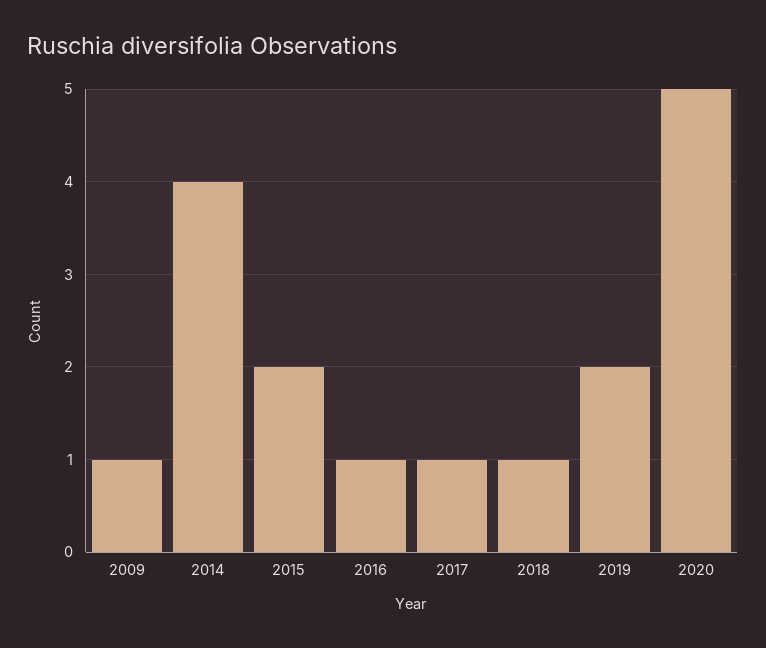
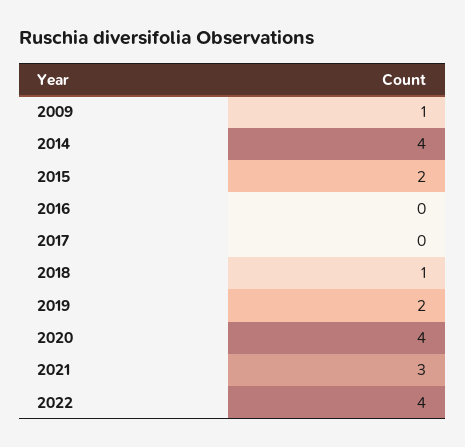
2016: 1 -> 0
2017: 1 -> 0
2020: 5 -> 4
2021: none -> 3
2022: none -> 4

